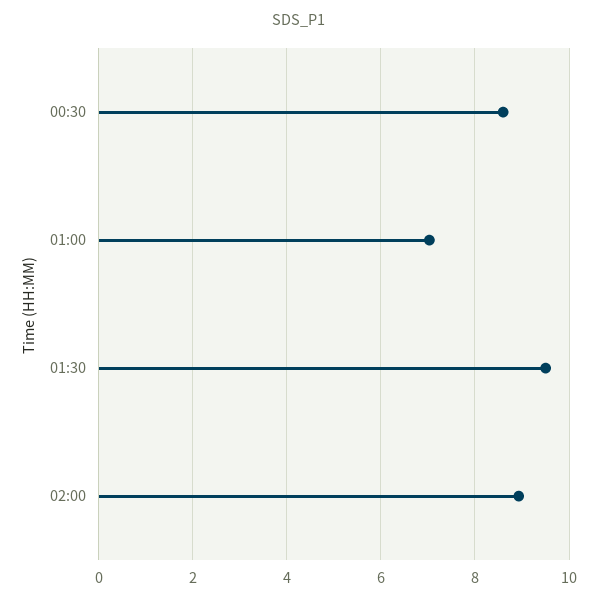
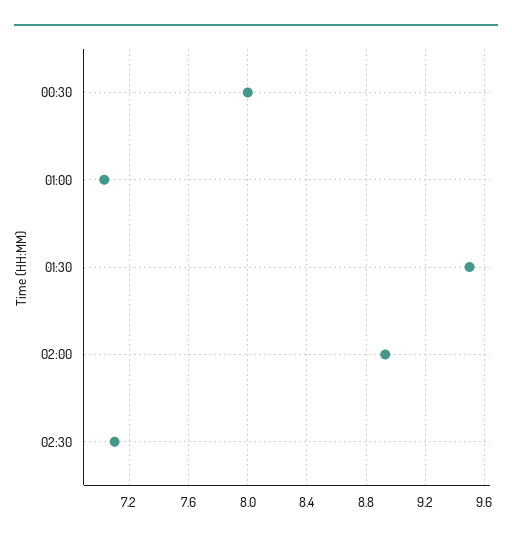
00:30: 8.6 -> 8
02:30: none -> 7.1

